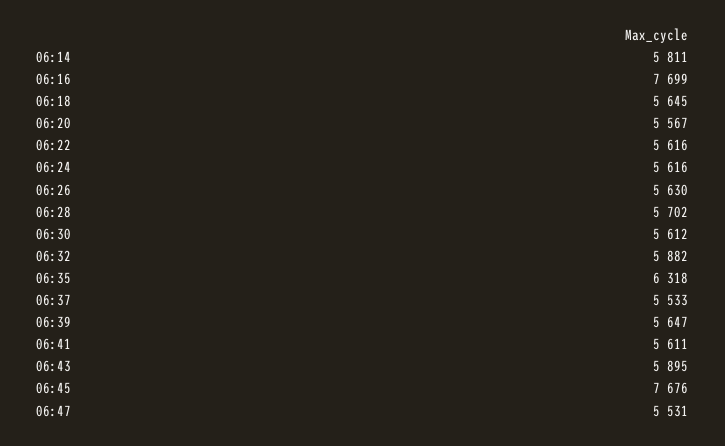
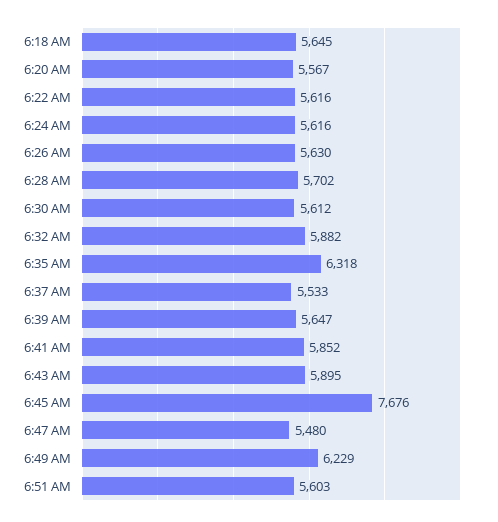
06:14: 5811 -> none
06:16: 7699 -> none
06:41: 5611 -> 5852
06:47: 5531 -> 5480
6:49 AM: none -> 6229
6:51 AM: none -> 5603

